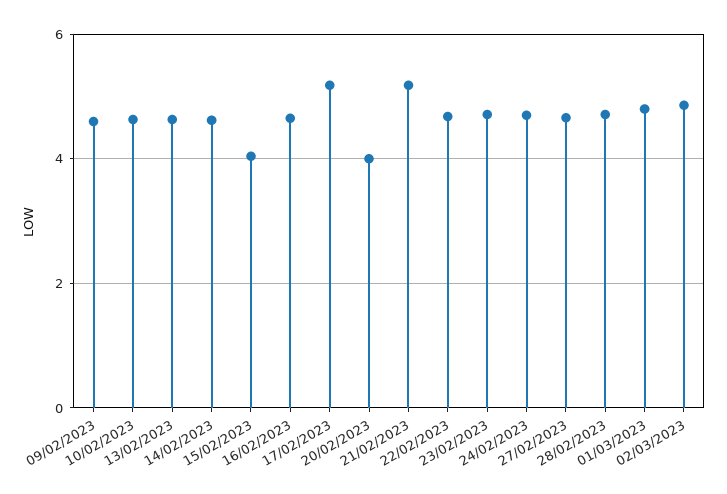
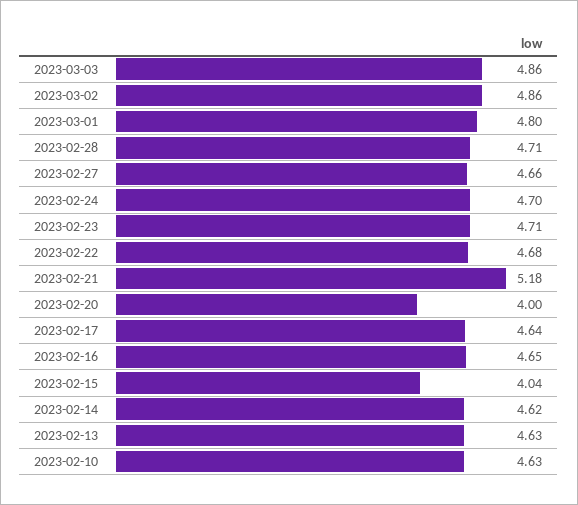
09/02/2023: 4.6 -> none
17/02/2023: 5.2 -> 4.64
2023-03-03: none -> 4.86

